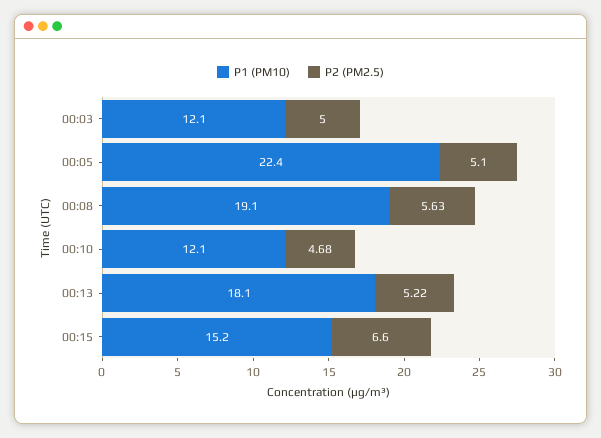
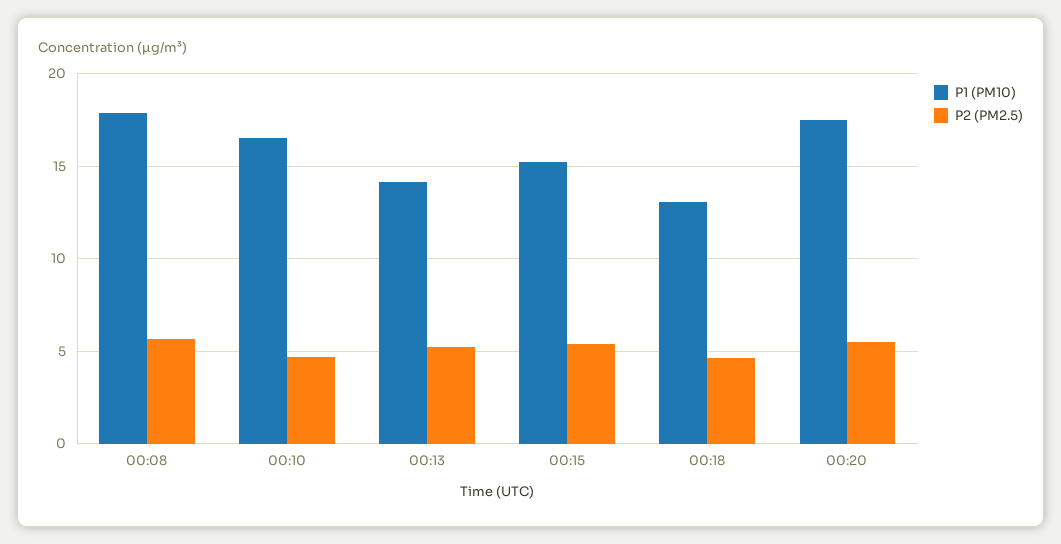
P1 (PM10), 00:03: 12.1 -> none
P2 (PM2.5), 00:03: 5 -> none
P1 (PM10), 00:05: 22.4 -> none
P2 (PM2.5), 00:05: 5.1 -> none
P1 (PM10), 00:08: 19.1 -> 18
P1 (PM10), 00:10: 12.1 -> 16.5
P1 (PM10), 00:13: 18.1 -> 14
P2 (PM2.5), 00:15: 6.6 -> 5.5
P1 (PM10), 00:18: none -> 13
P2 (PM2.5), 00:18: none -> 4.5
P1 (PM10), 00:20: none -> 17.5
P2 (PM2.5), 00:20: none -> 5.5

